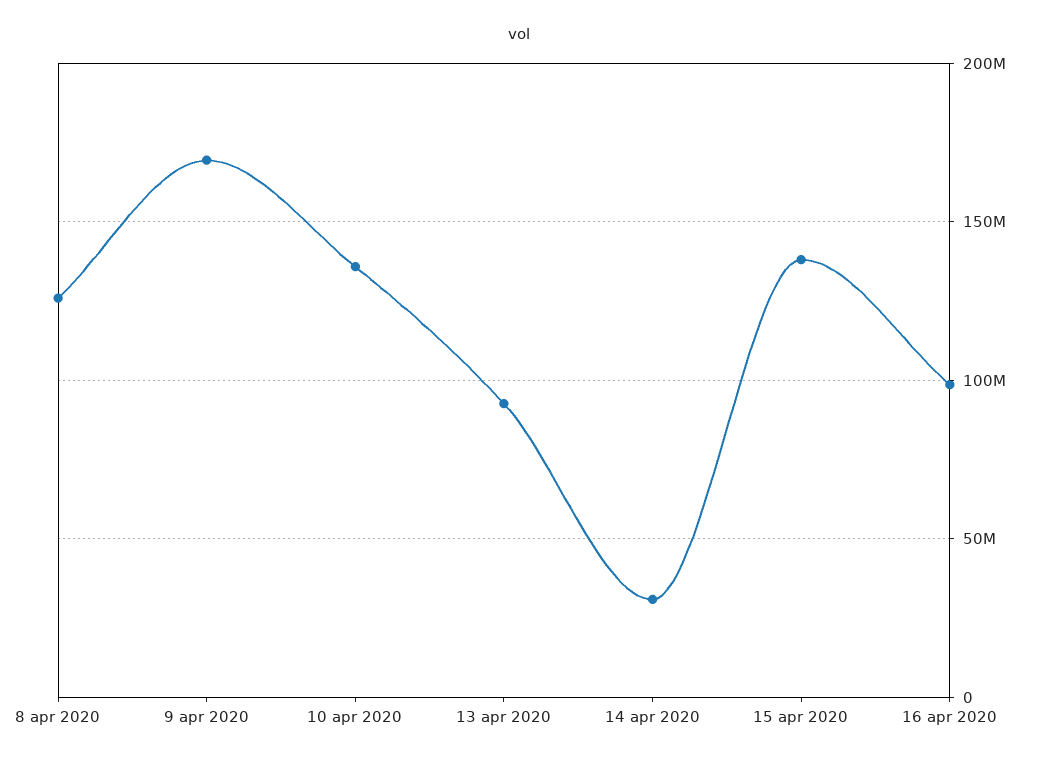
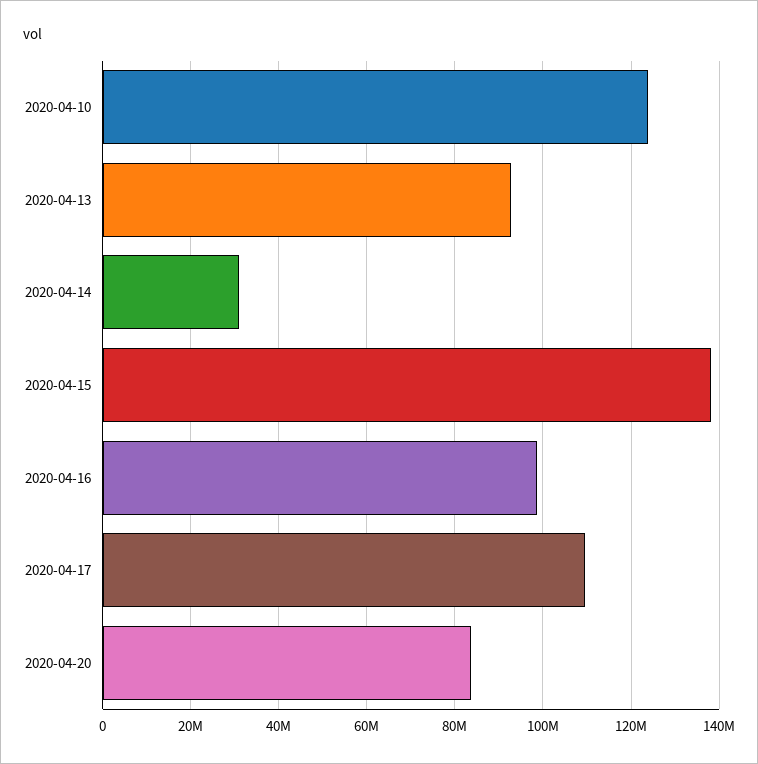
8 apr 2020: 125000000 -> none
9 apr 2020: 170000000 -> none
10 apr 2020: 135000000 -> 124000000
2020-04-17: none -> 110000000
2020-04-20: none -> 84000000

